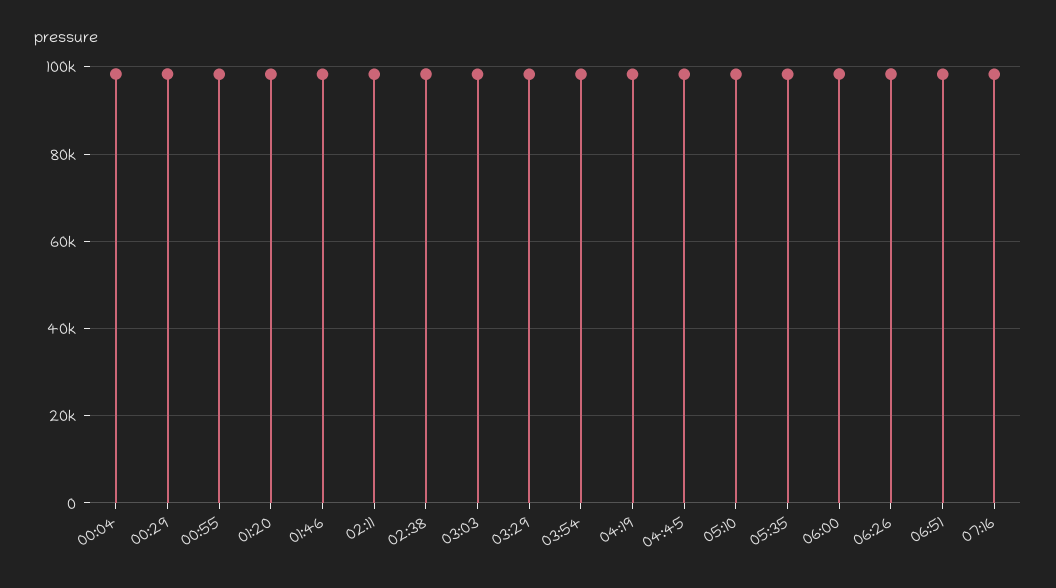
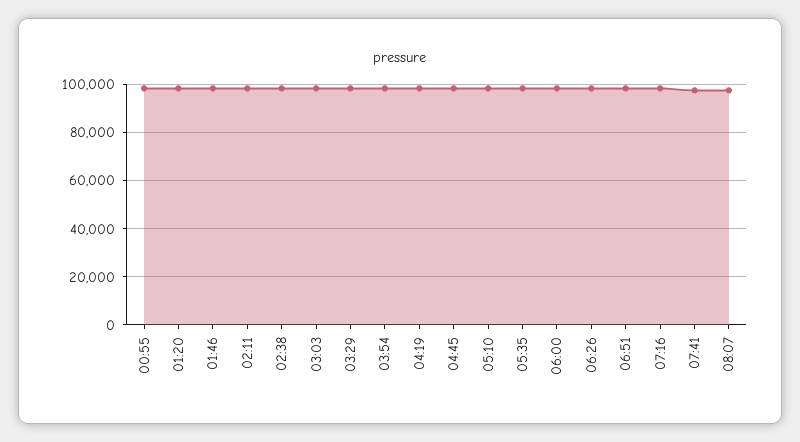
00:04: 98000 -> none
00:29: 98000 -> none
07:41: none -> 97500
08:07: none -> 97500

